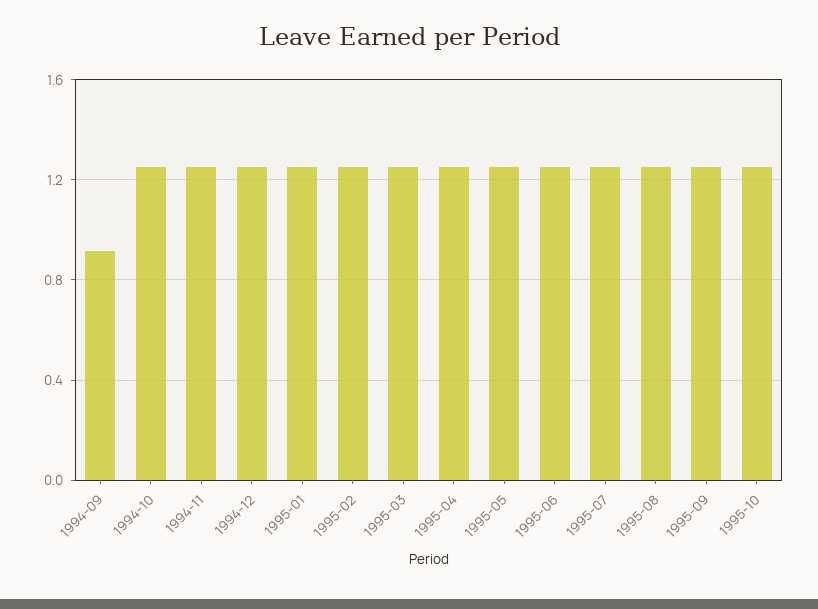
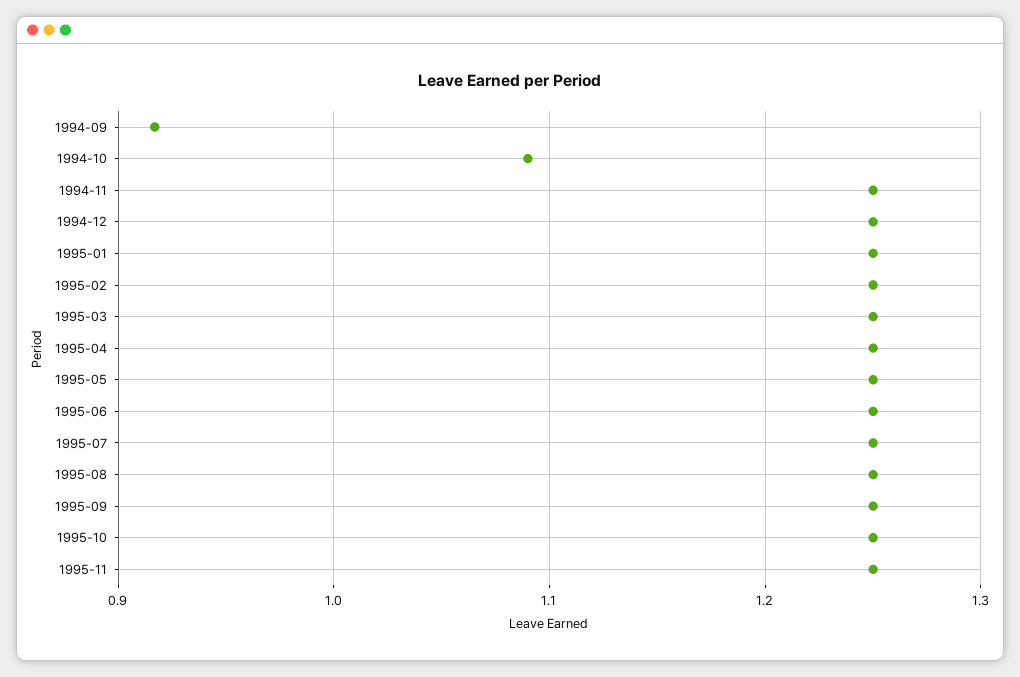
1994-10: 1.25 -> 1.09
1995-11: none -> 1.25

